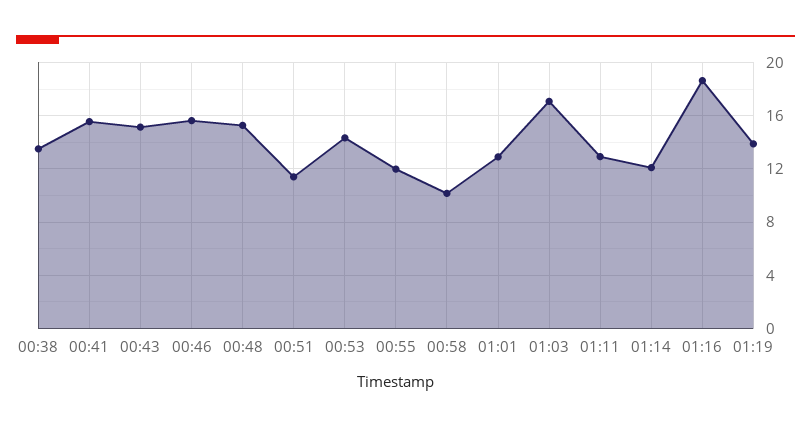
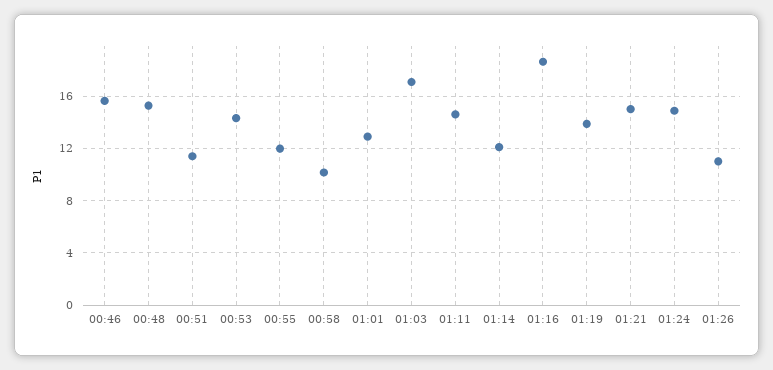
00:38: 13.5 -> none
00:41: 15.5 -> none
00:43: 15 -> none
01:11: 13 -> 14.5
01:21: none -> 15
01:24: none -> 15
01:26: none -> 11

